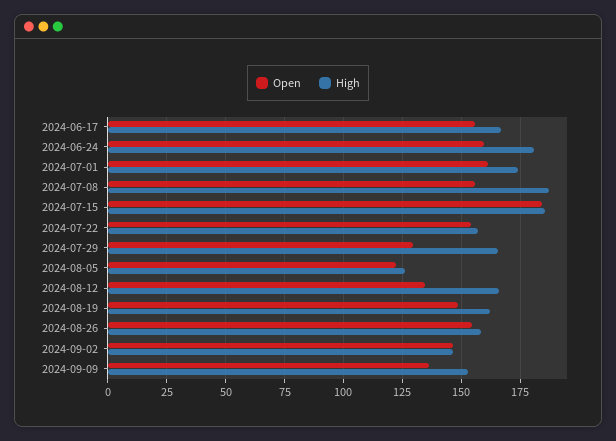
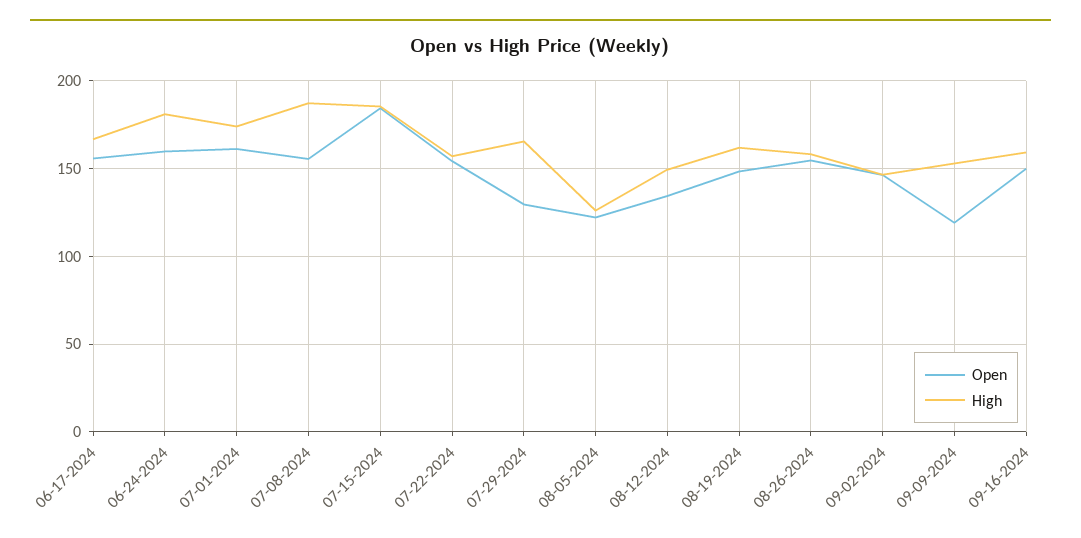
High, 2024-08-12: 165 -> 150
Open, 2024-09-09: 135 -> 120
Open, 09-16-2024: none -> 150
High, 09-16-2024: none -> 160

